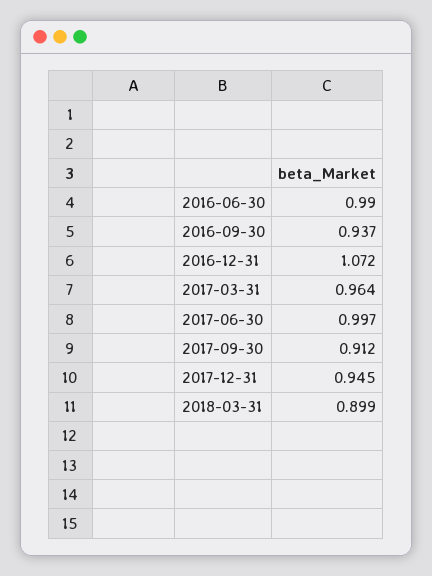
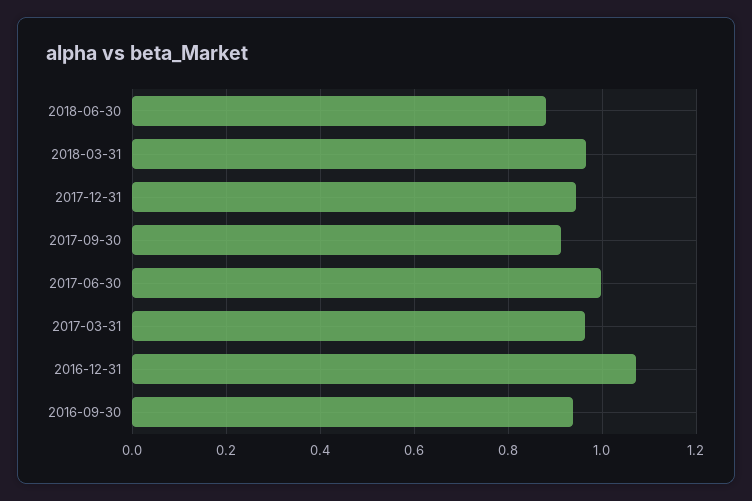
2016-06-30: 0.99 -> none
2018-03-31: 0.899 -> 0.96
2018-06-30: none -> 0.88

